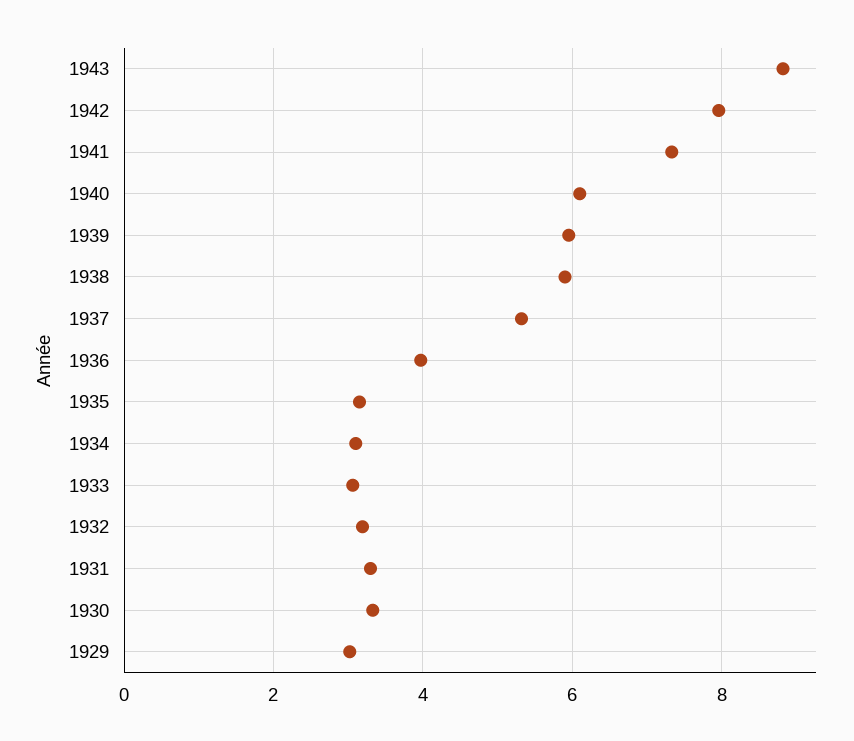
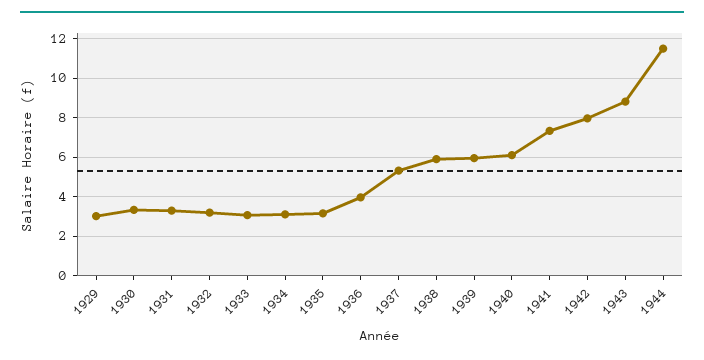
1944: none -> 11.5

